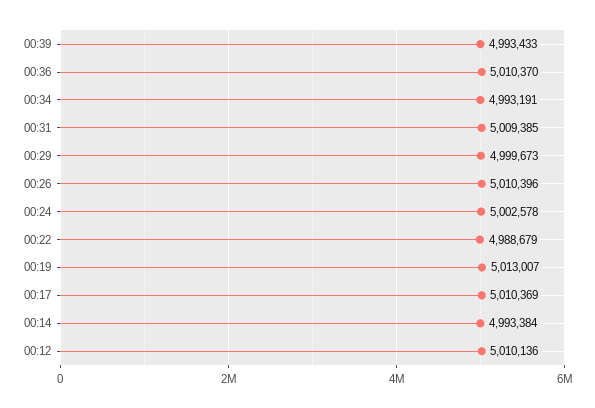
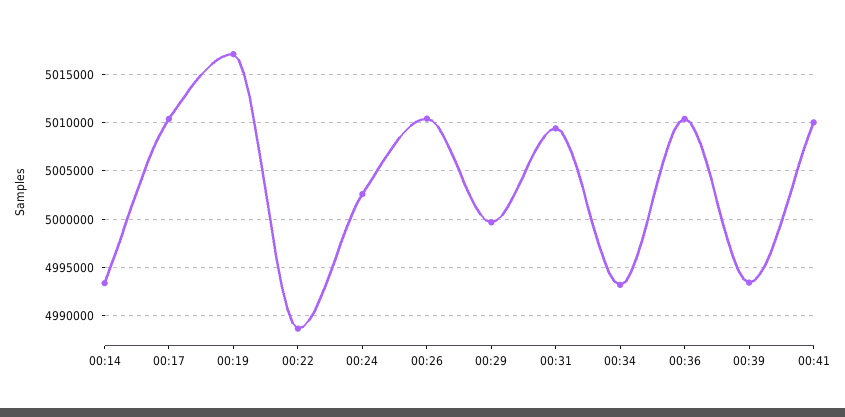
00:19: 5013007 -> 5017000
00:12: 5010136 -> none
00:41: none -> 5010000

